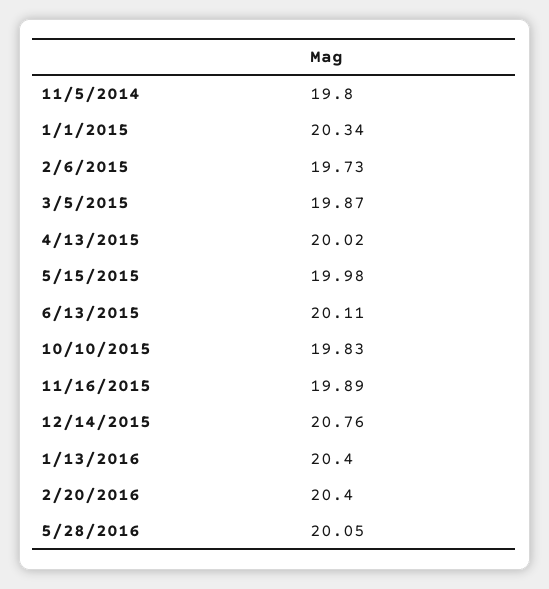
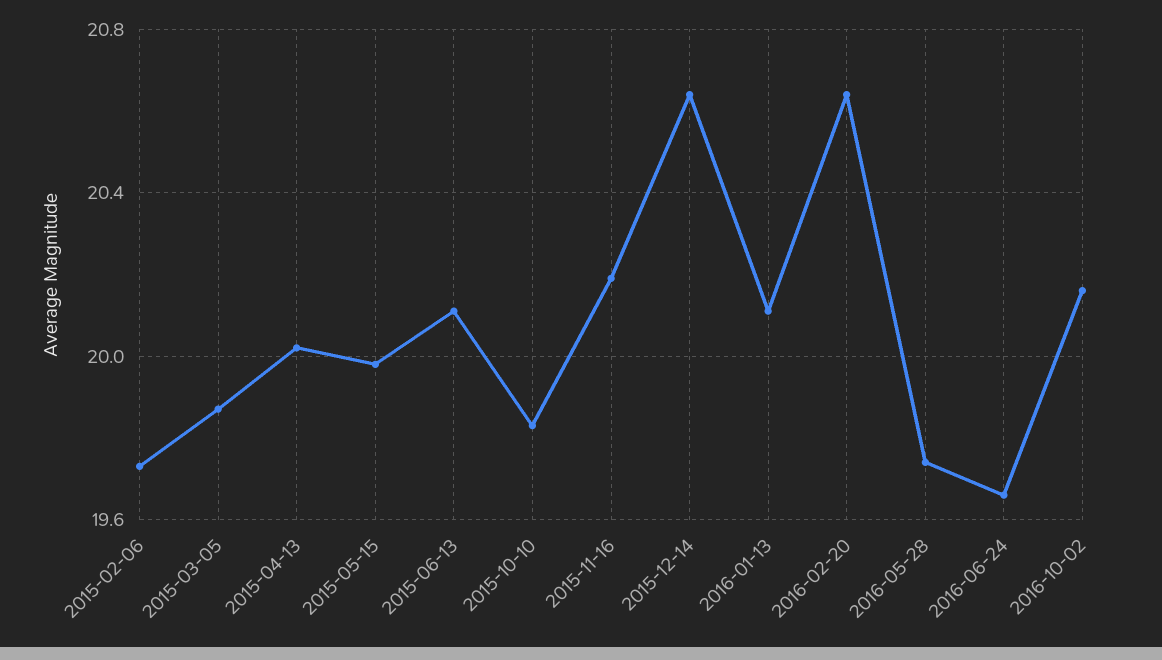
11/5/2014: 19.8 -> none
1/1/2015: 20.34 -> none
11/16/2015: 19.89 -> 20.2
12/14/2015: 20.76 -> 20.65
1/13/2016: 20.4 -> 20.1
2/20/2016: 20.4 -> 20.65
5/28/2016: 20.05 -> 19.75
2016-06-24: none -> 19.65
2016-10-02: none -> 20.15

